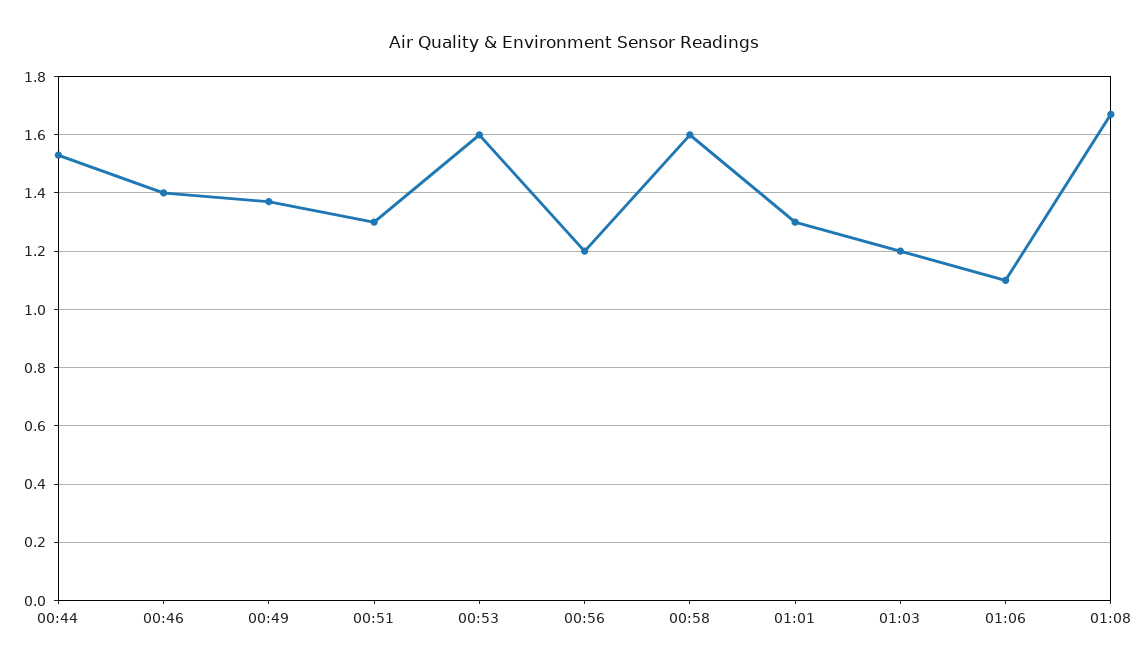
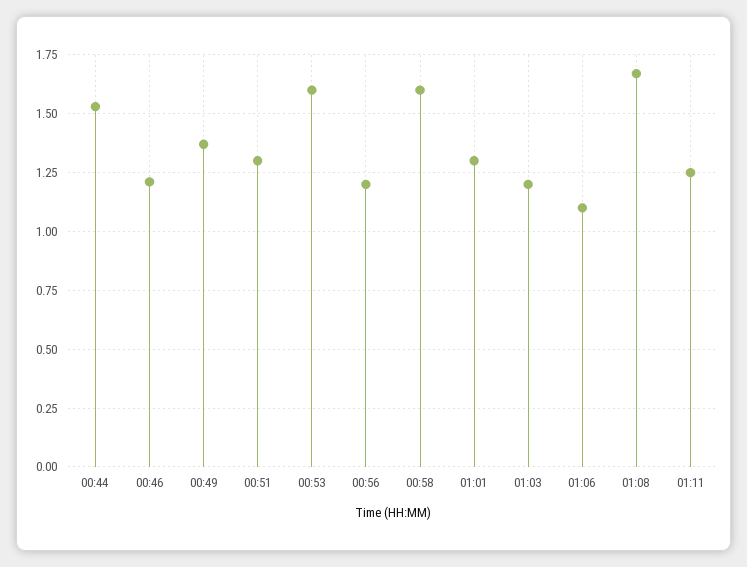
00:46: 1.4 -> 1.2
01:11: none -> 1.25

